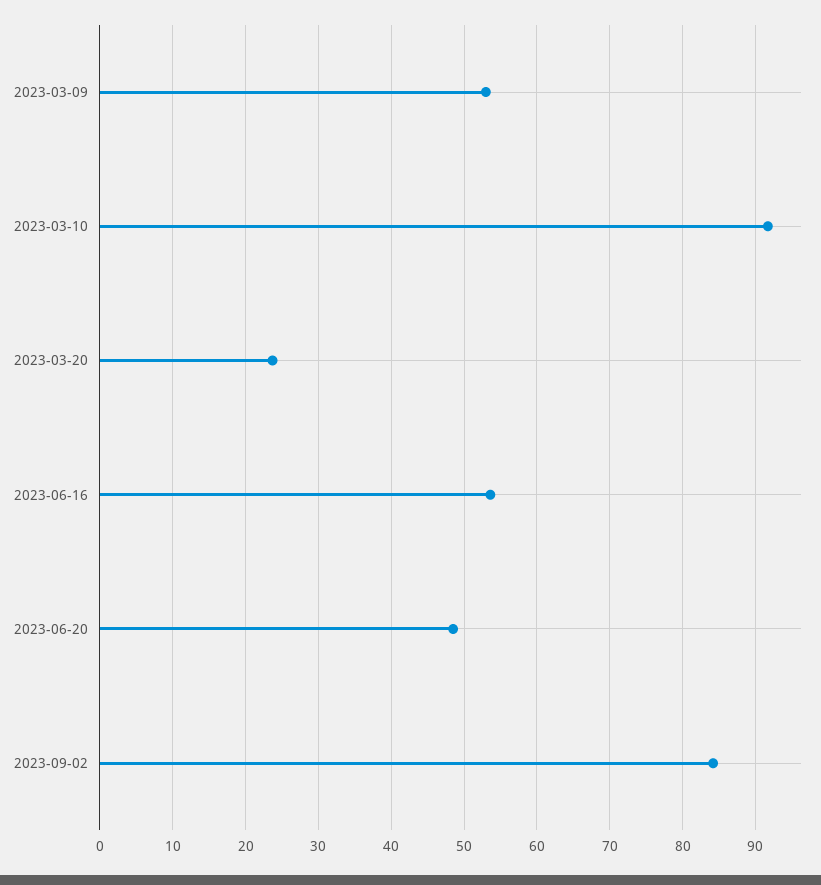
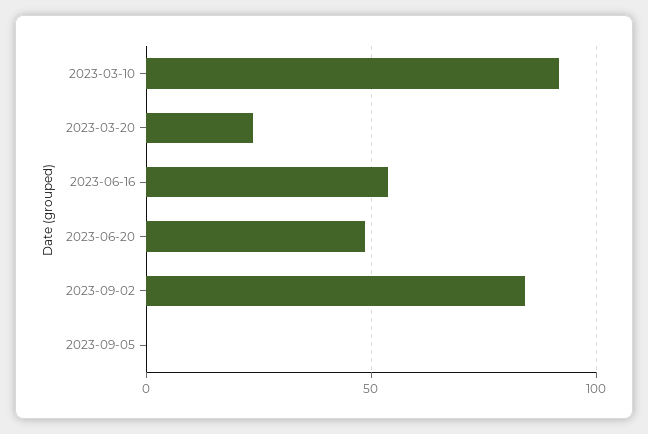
2023-03-09: 53 -> none
2023-09-05: none -> 0

